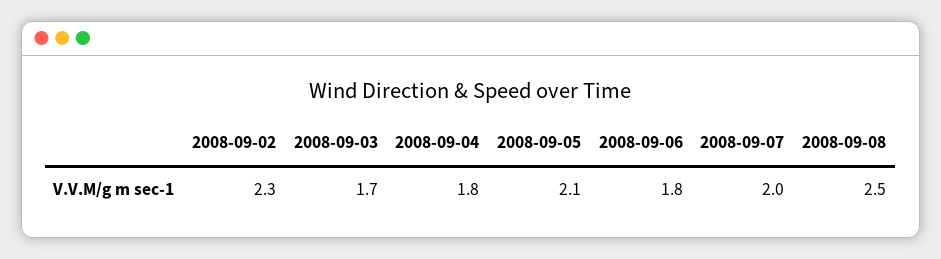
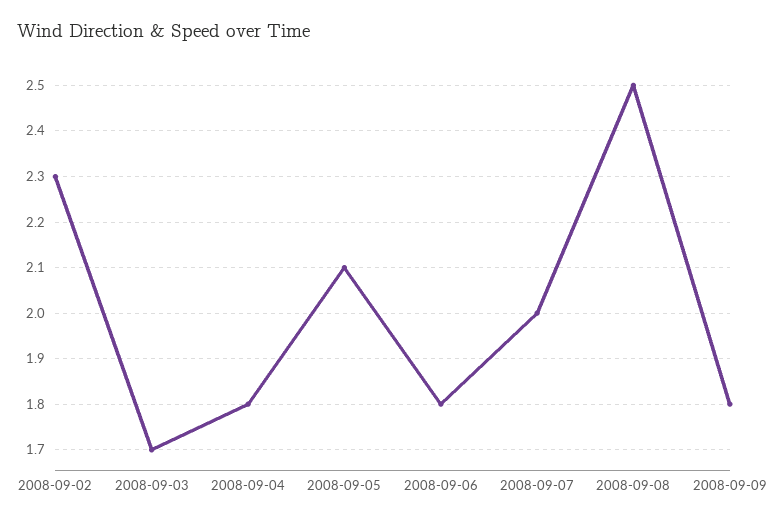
2008-09-09: none -> 1.8

